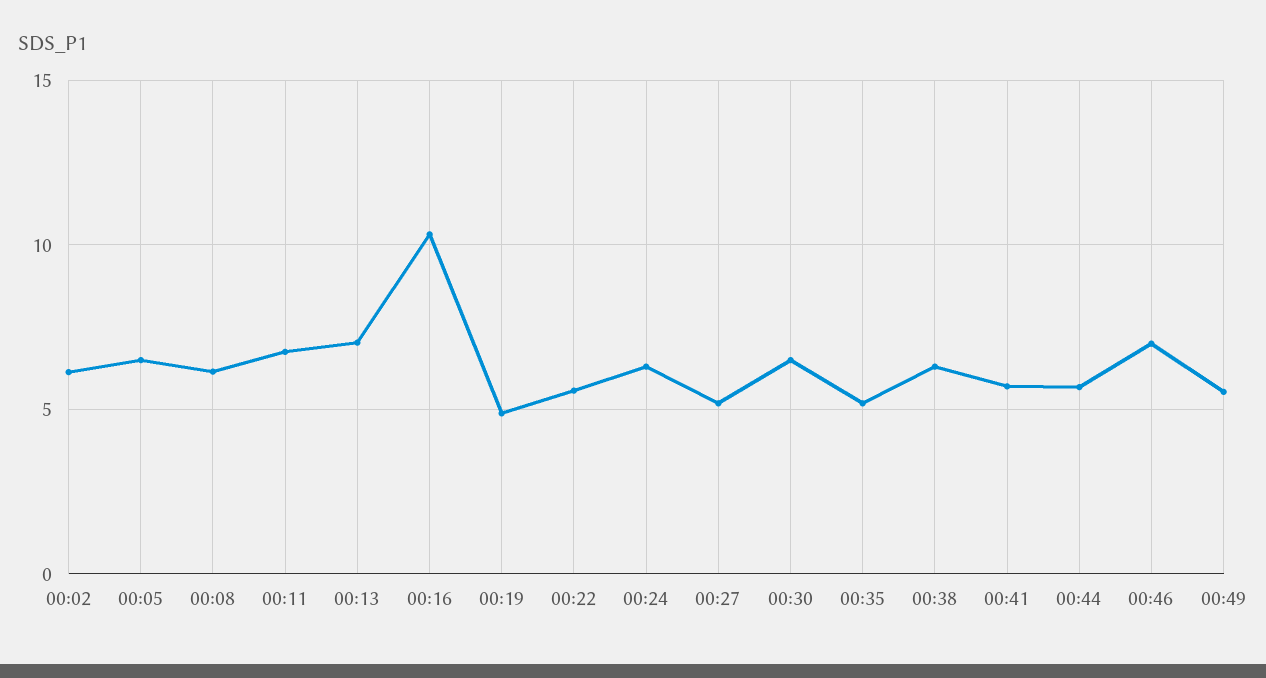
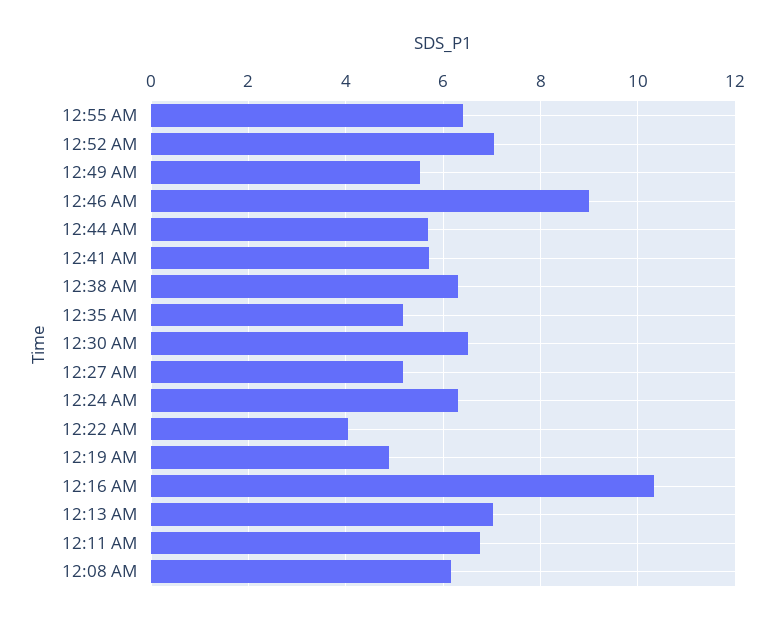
00:02: 6 -> none
00:05: 6.5 -> none
00:22: 5.5 -> 4
00:46: 7 -> 9
12:55 AM: none -> 6.4
12:52 AM: none -> 7

